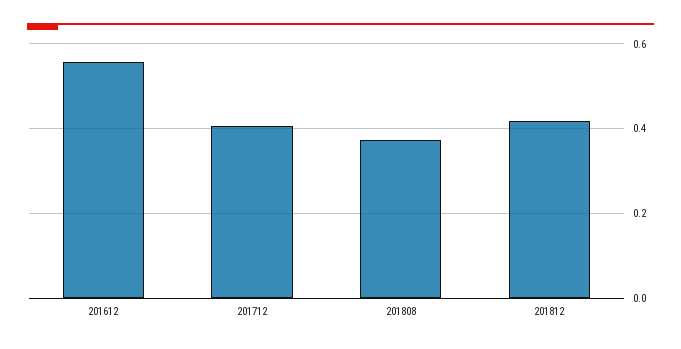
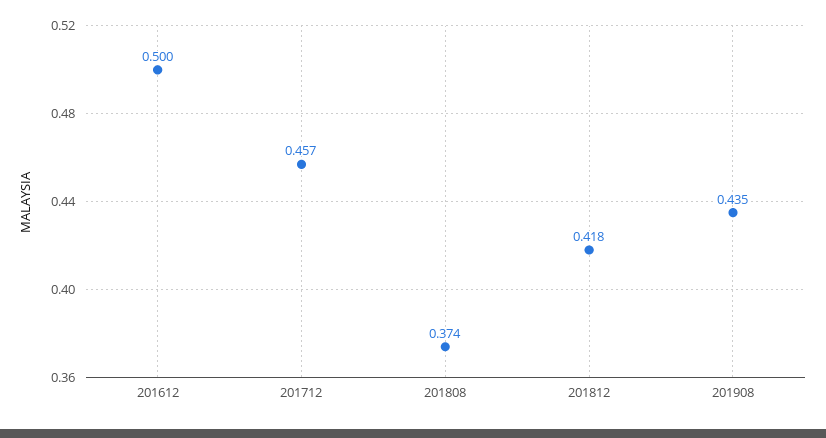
201612: 0.56 -> 0.5
201712: 0.4 -> 0.457
201908: none -> 0.435

